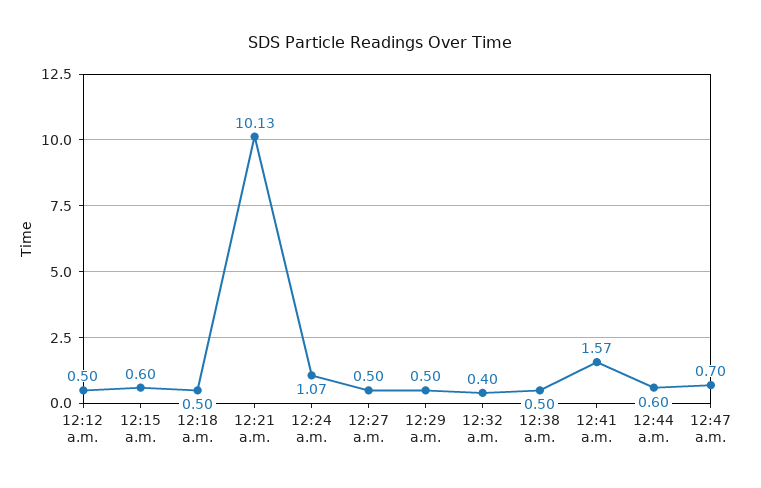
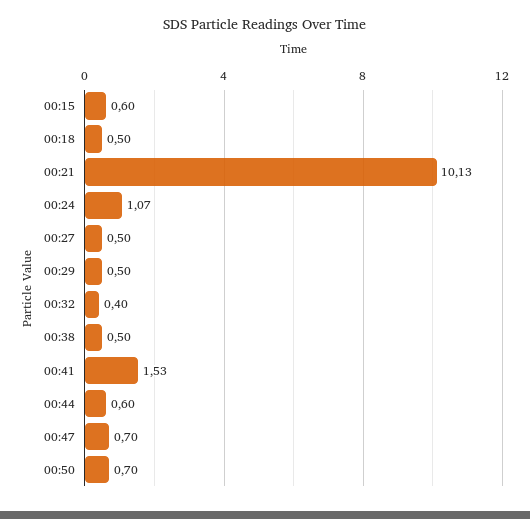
12:12 a.m.: 0.5 -> none
12:41 a.m.: 1.57 -> 1.53
00:50: none -> 0.7

